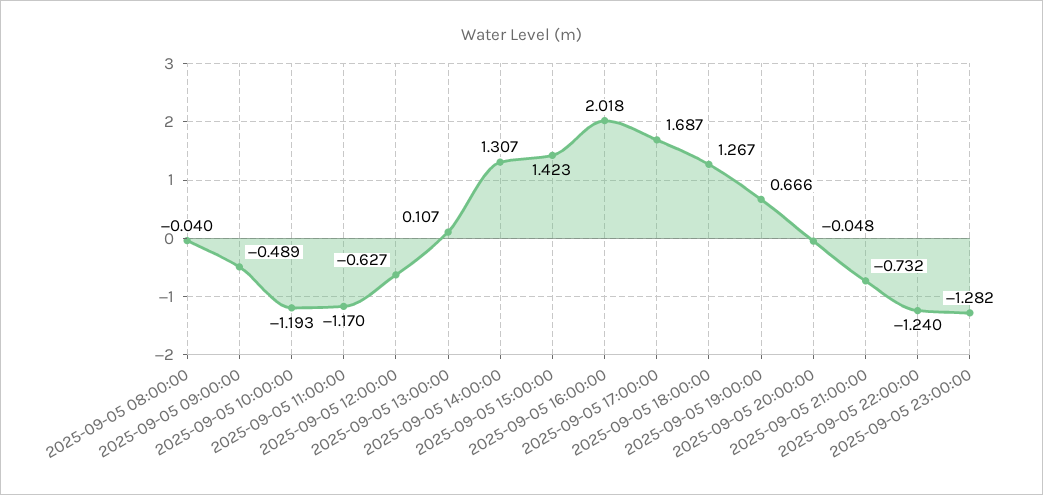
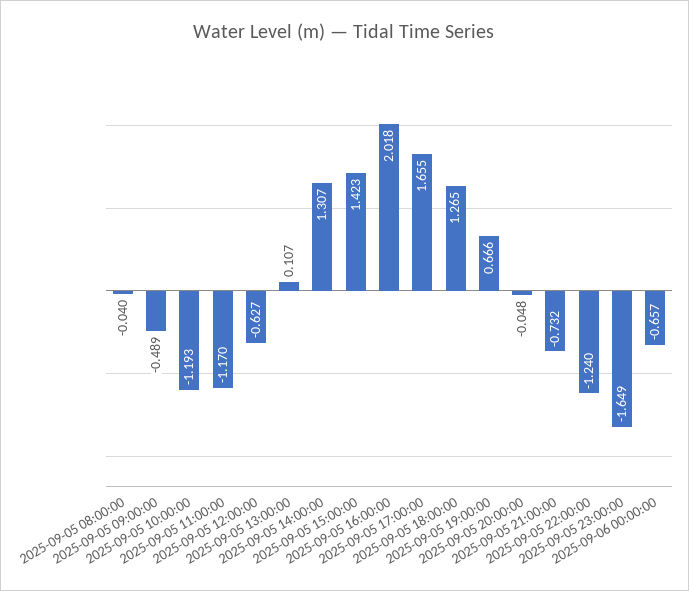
2025-09-05 17:00:00: 1.687 -> 1.655
2025-09-05 18:00:00: 1.267 -> 1.265
2025-09-05 23:00:00: -1.282 -> -1.649
2025-09-06 00:00:00: none -> -0.657

